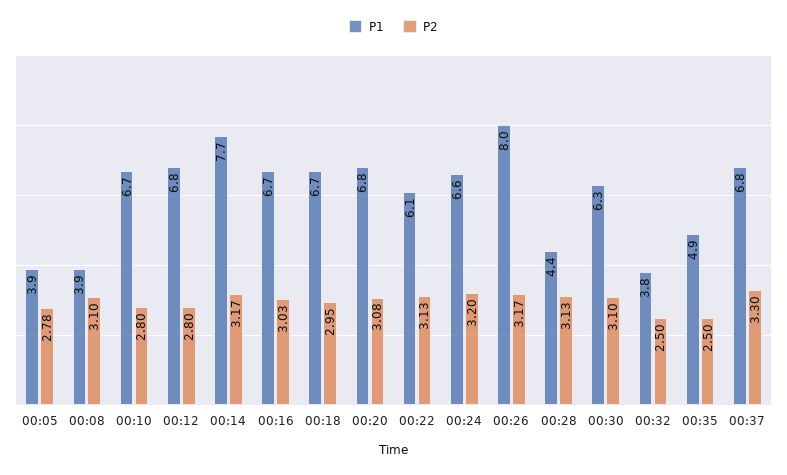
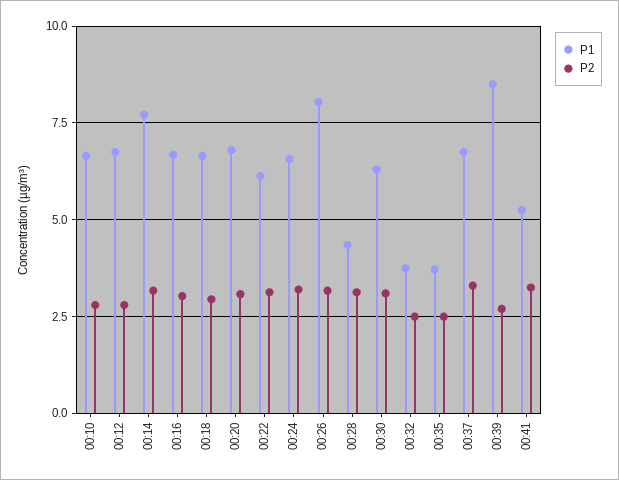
P1, 00:05: 3.9 -> none
P2, 00:05: 2.78 -> none
P1, 00:08: 3.9 -> none
P2, 00:08: 3.1 -> none
P1, 00:35: 4.9 -> 3.75
P1, 00:39: none -> 8.5
P2, 00:39: none -> 2.75
P1, 00:41: none -> 5.25
P2, 00:41: none -> 3.25

